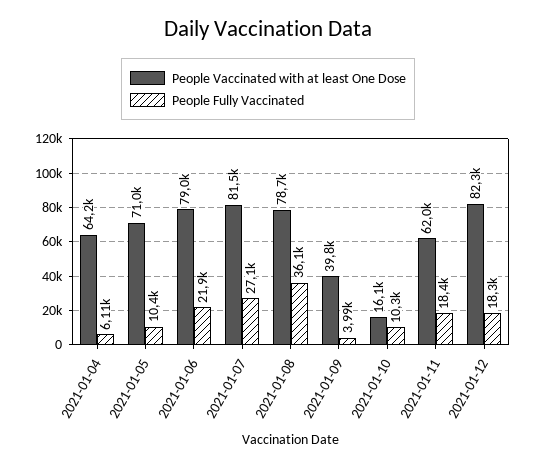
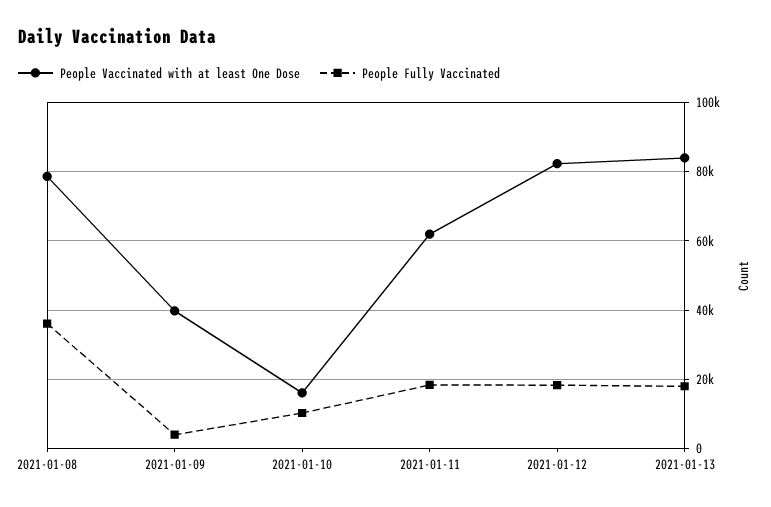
People Vaccinated with at least One Dose, 2021-01-04: 64200 -> none
People Fully Vaccinated, 2021-01-04: 6110 -> none
People Vaccinated with at least One Dose, 2021-01-05: 71000 -> none
People Fully Vaccinated, 2021-01-05: 10400 -> none
People Vaccinated with at least One Dose, 2021-01-06: 79000 -> none
People Fully Vaccinated, 2021-01-06: 21900 -> none
People Vaccinated with at least One Dose, 2021-01-07: 81500 -> none
People Fully Vaccinated, 2021-01-07: 27100 -> none
People Vaccinated with at least One Dose, 2021-01-13: none -> 84000
People Fully Vaccinated, 2021-01-13: none -> 18000

